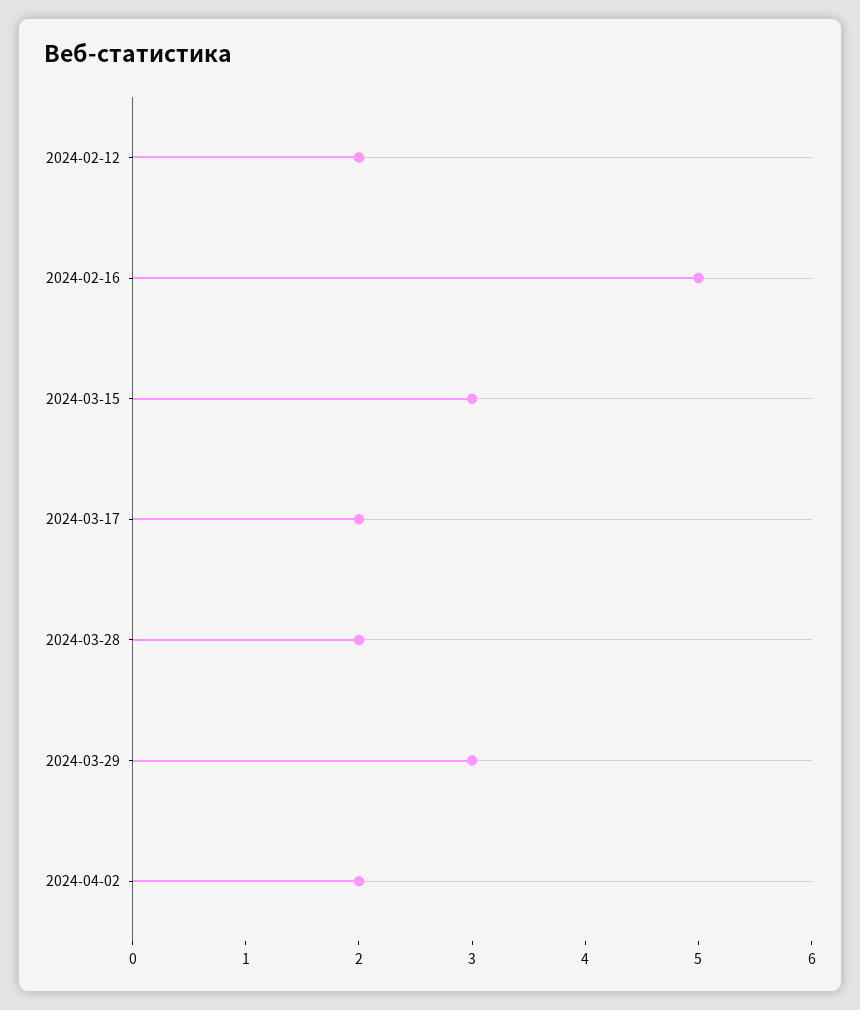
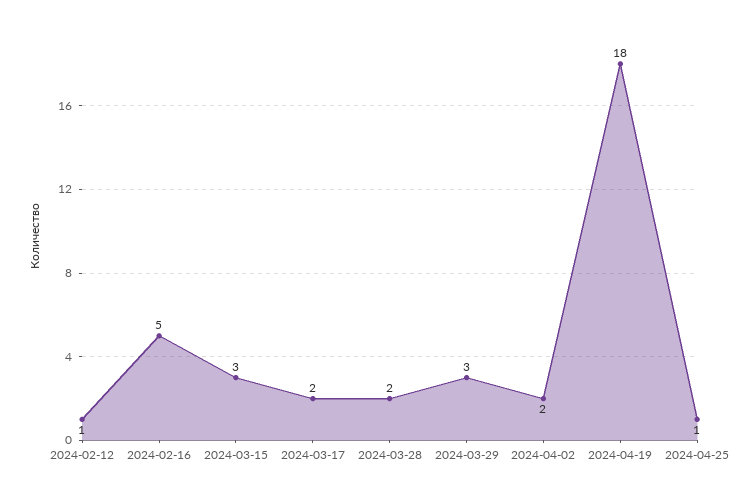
2024-02-12: 2 -> 1
2024-04-19: none -> 18
2024-04-25: none -> 1

